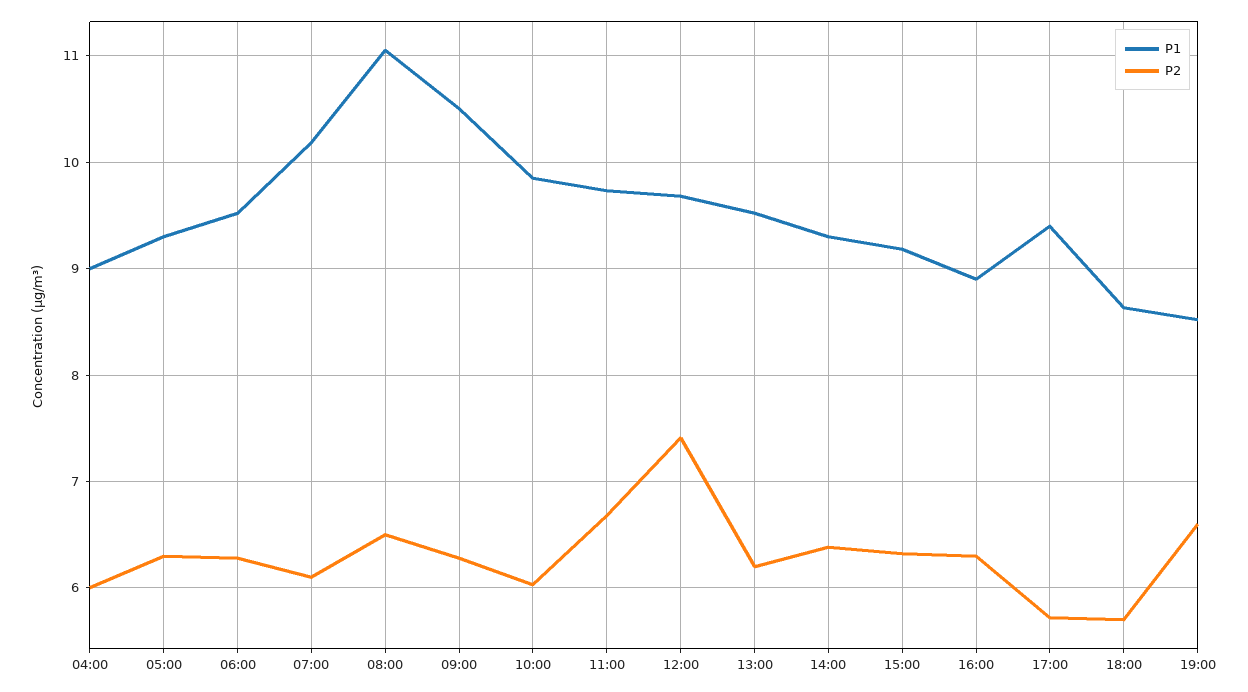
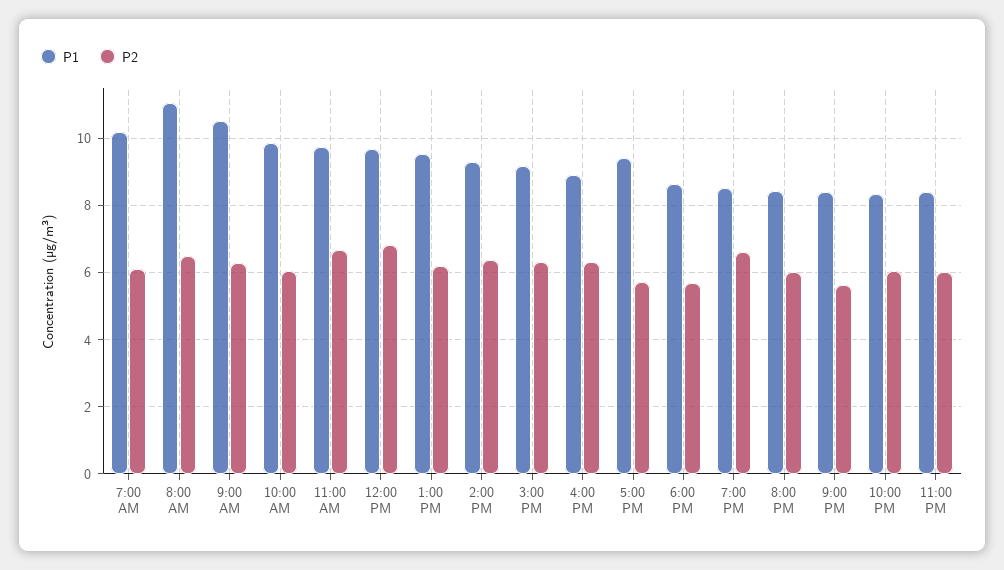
P1, 04:00: 9 -> none
P2, 04:00: 6 -> none
P1, 05:00: 9.3 -> none
P2, 05:00: 6.3 -> none
P1, 06:00: 9.5 -> none
P2, 06:00: 6.3 -> none
P2, 12:00: 7.4 -> 6.8
P1, 8:00 PM: none -> 8.4
P2, 8:00 PM: none -> 6
P1, 9:00 PM: none -> 8.4
P2, 9:00 PM: none -> 5.6
P1, 10:00 PM: none -> 8.4
P2, 10:00 PM: none -> 6
P1, 11:00 PM: none -> 8.4
P2, 11:00 PM: none -> 6

